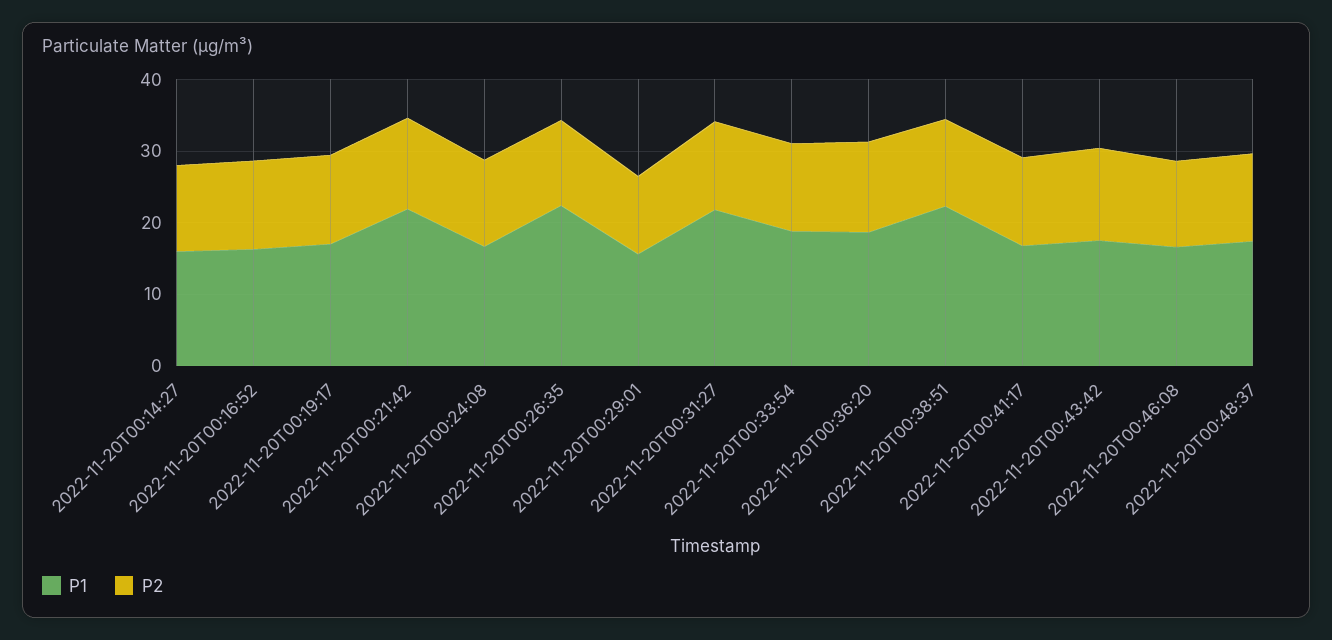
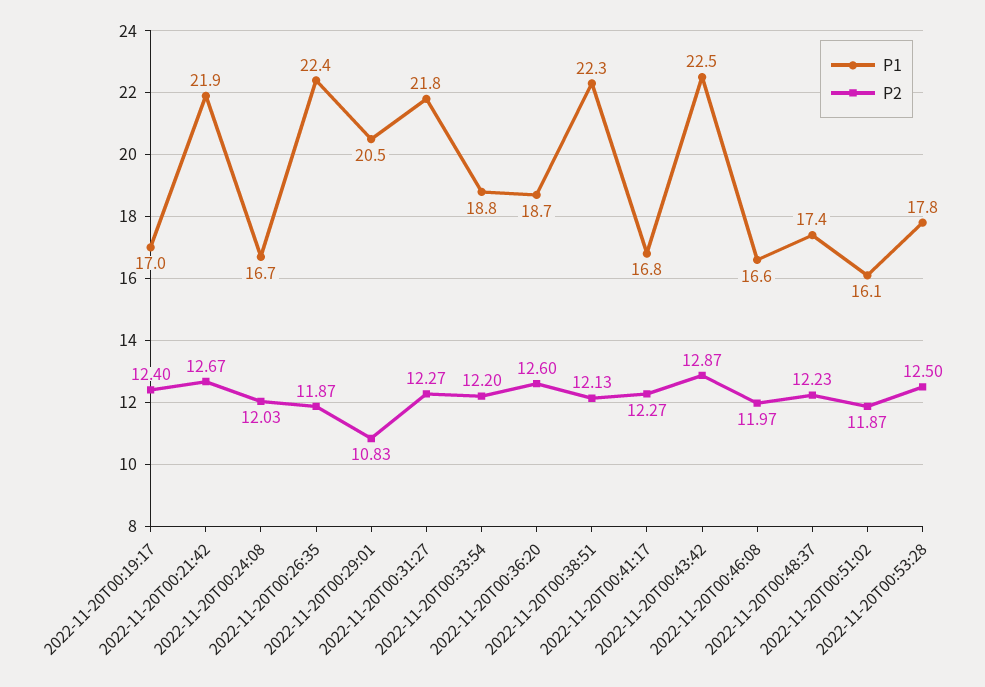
P1, 2022-11-20T00:14:27: 16 -> none
P2, 2022-11-20T00:14:27: 12 -> none
P1, 2022-11-20T00:16:52: 16 -> none
P2, 2022-11-20T00:16:52: 12 -> none
P1, 2022-11-20T00:29:01: 16 -> 20.5
P1, 2022-11-20T00:43:42: 18 -> 22.5
P1, 2022-11-20T00:51:02: none -> 16.1
P2, 2022-11-20T00:51:02: none -> 11.87
P1, 2022-11-20T00:53:28: none -> 17.8
P2, 2022-11-20T00:53:28: none -> 12.5

